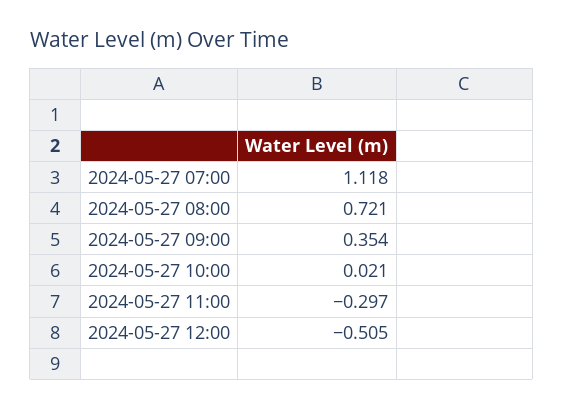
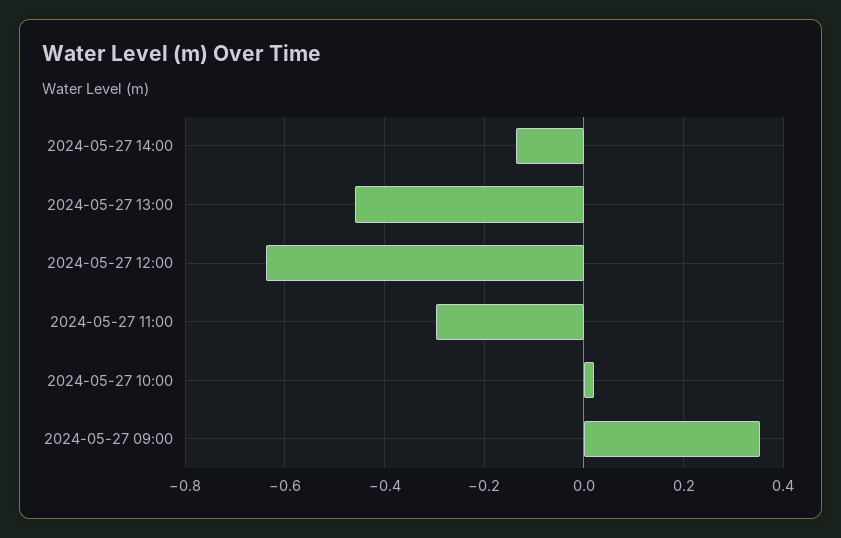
2024-05-27 07:00: 1.118 -> none
2024-05-27 08:00: 0.721 -> none
2024-05-27 12:00: -0.505 -> -0.64
2024-05-27 14:00: none -> -0.14
2024-05-27 13:00: none -> -0.46

